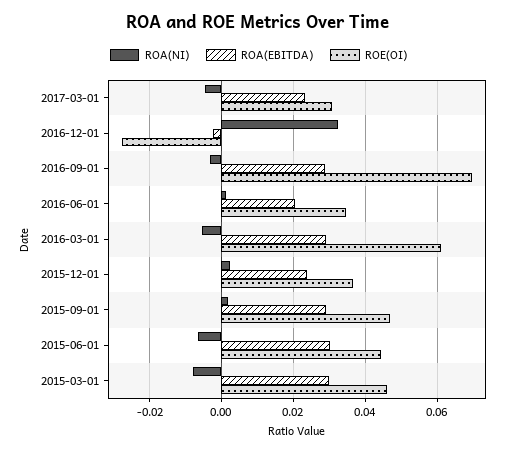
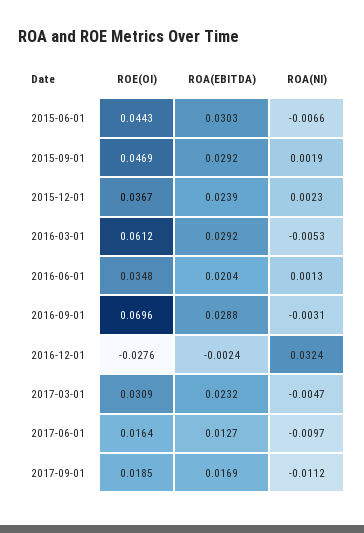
ROA(NI), 2015-03-01: -0.008 -> none
ROA(EBITDA), 2015-03-01: 0.03 -> none
ROE(OI), 2015-03-01: 0.046 -> none
ROE(OI), 2017-06-01: none -> 0.0164
ROA(EBITDA), 2017-06-01: none -> 0.0127
ROA(NI), 2017-06-01: none -> -0.0097
ROE(OI), 2017-09-01: none -> 0.0185
ROA(EBITDA), 2017-09-01: none -> 0.0169
ROA(NI), 2017-09-01: none -> -0.0112

